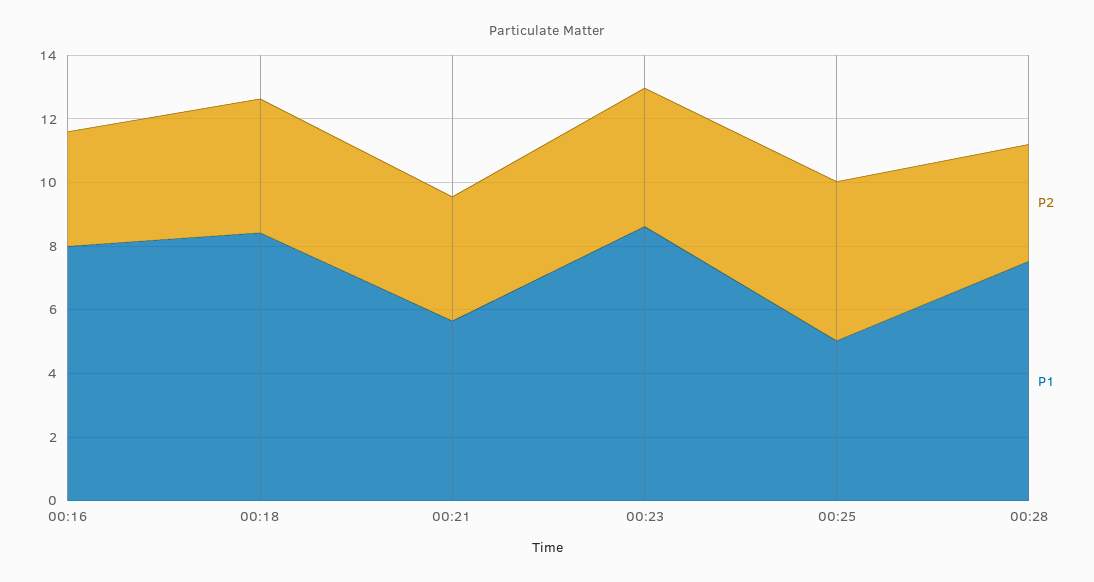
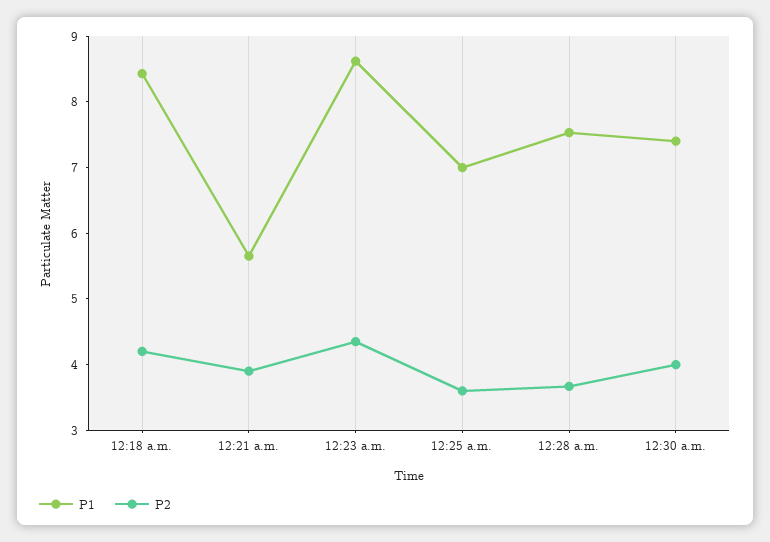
P2, 00:16: 3.5 -> none
P1, 00:16: 8 -> none
P2, 00:25: 5 -> 3.6
P1, 00:25: 5 -> 7
P1, 12:30 a.m.: none -> 7.4
P2, 12:30 a.m.: none -> 4

